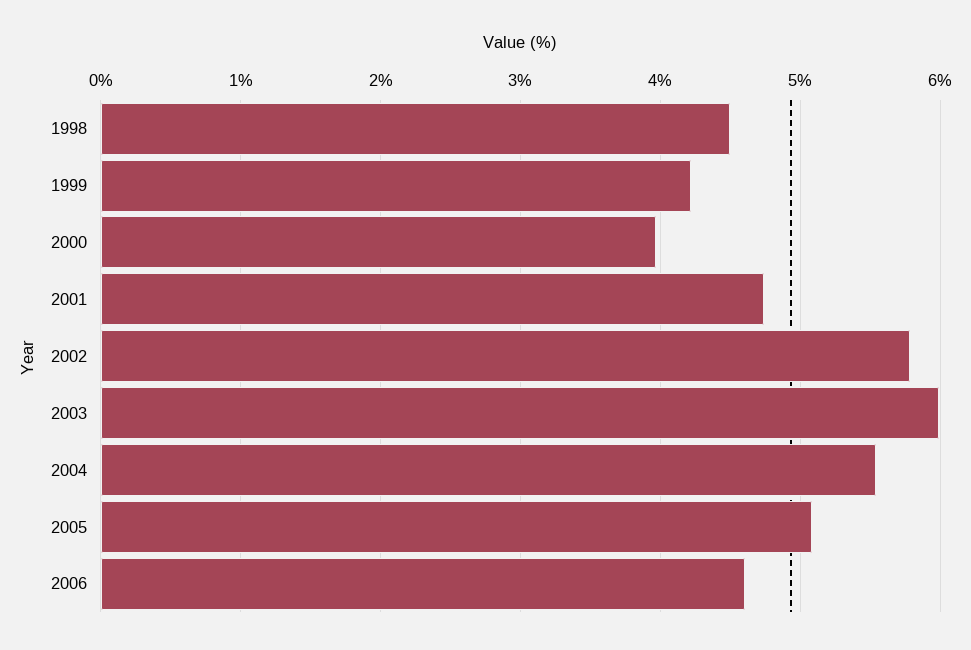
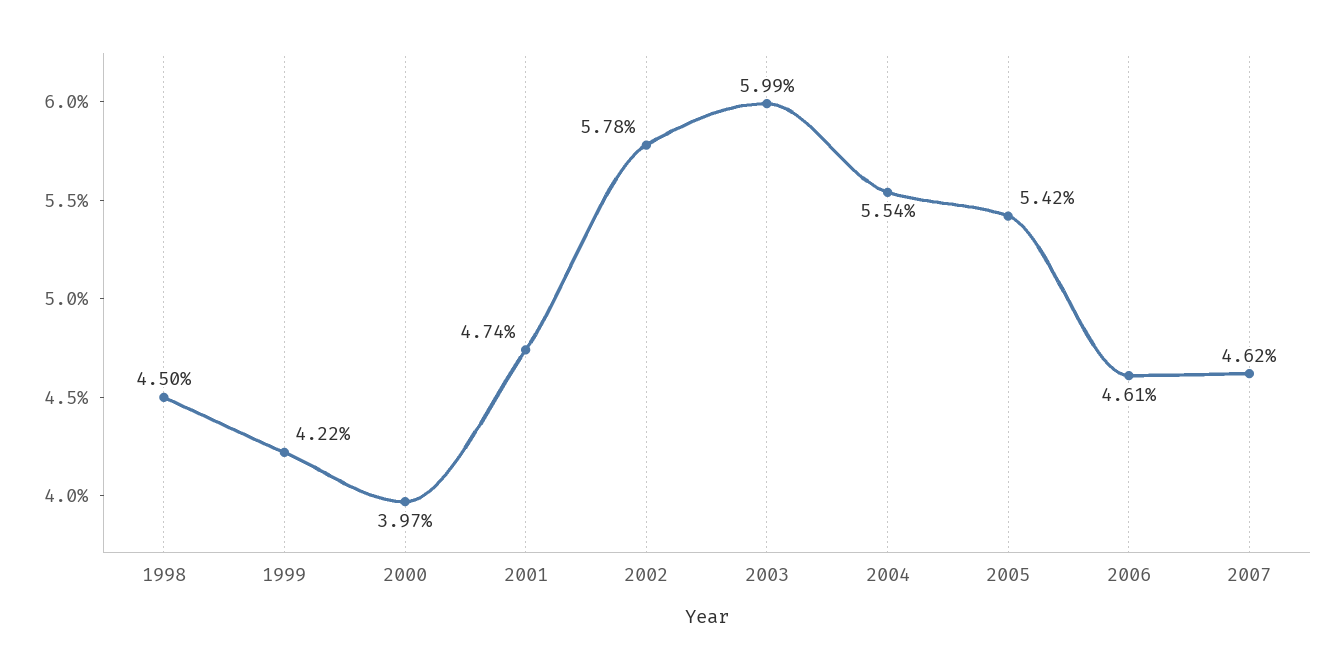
2005: 5.1 -> 5.42
2007: none -> 4.62

